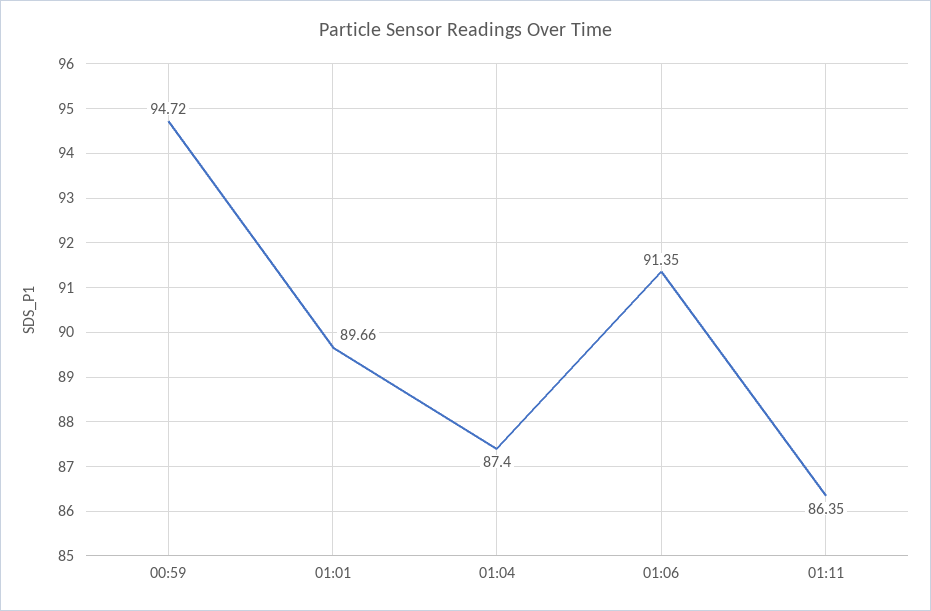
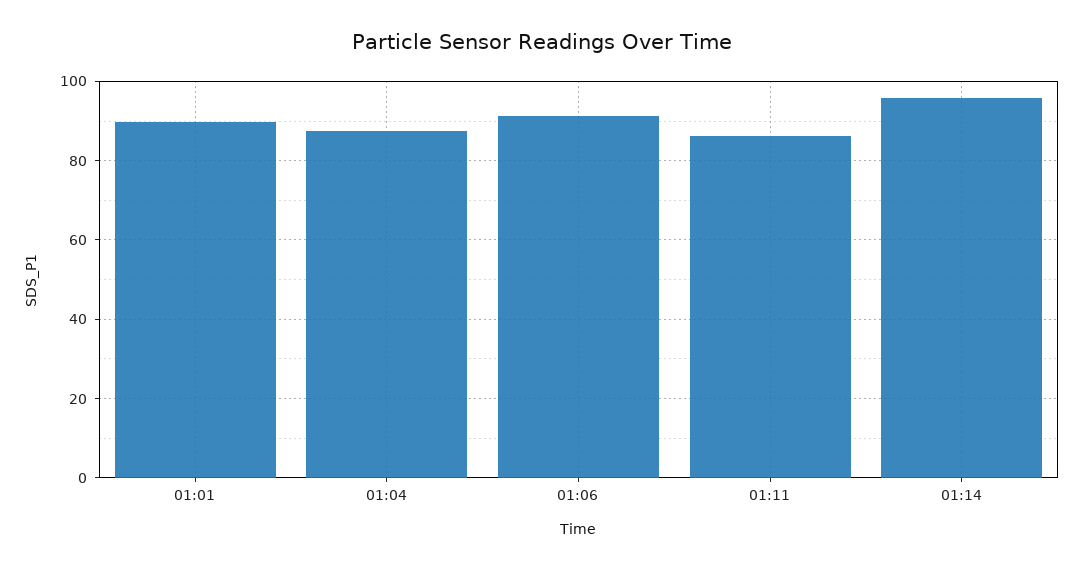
00:59: 94.72 -> none
01:14: none -> 96

